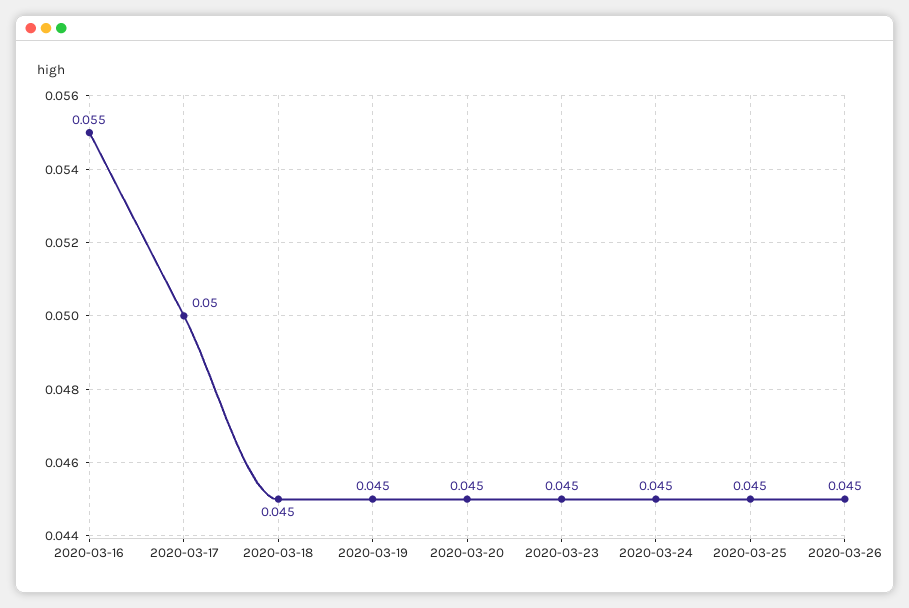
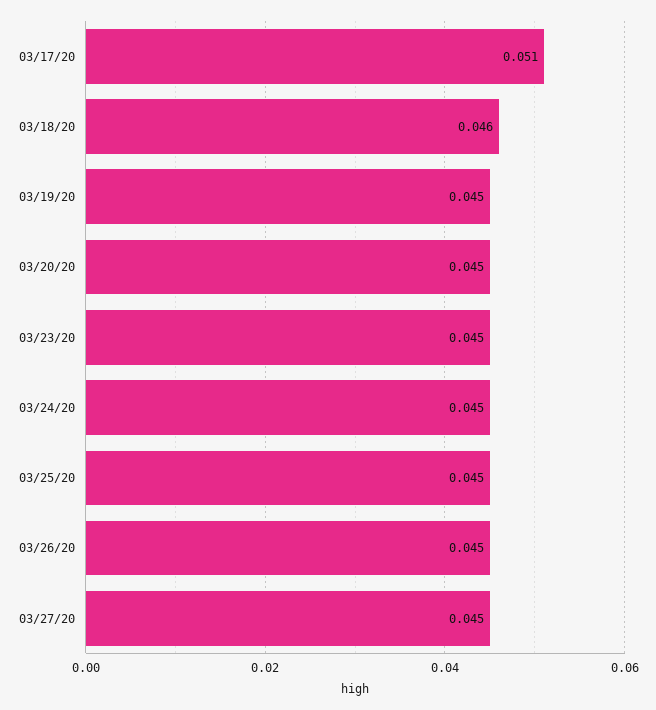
2020-03-16: 0.055 -> none
2020-03-17: 0.05 -> 0.051
2020-03-18: 0.045 -> 0.046
03/27/20: none -> 0.045

